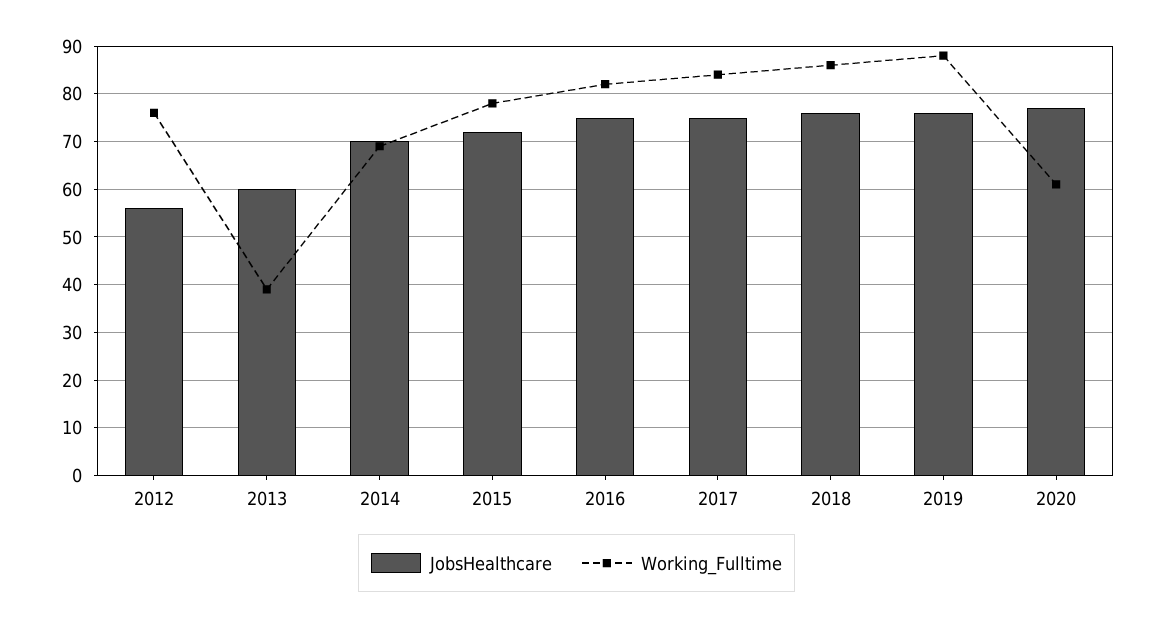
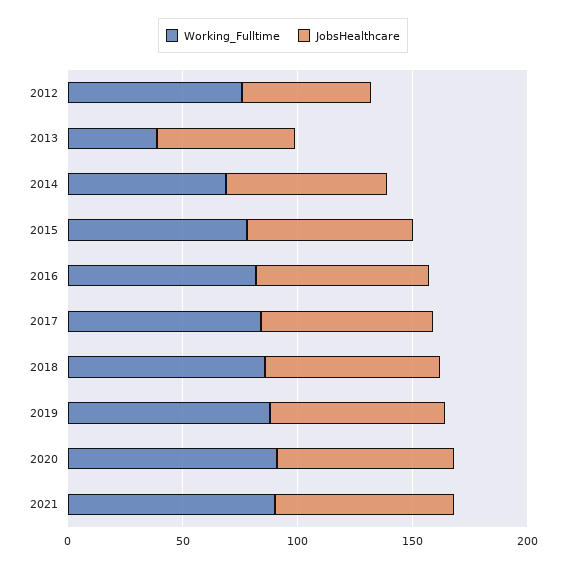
Working_Fulltime, 2020: 60 -> 90
Working_Fulltime, 2021: none -> 90
JobsHealthcare, 2021: none -> 80

